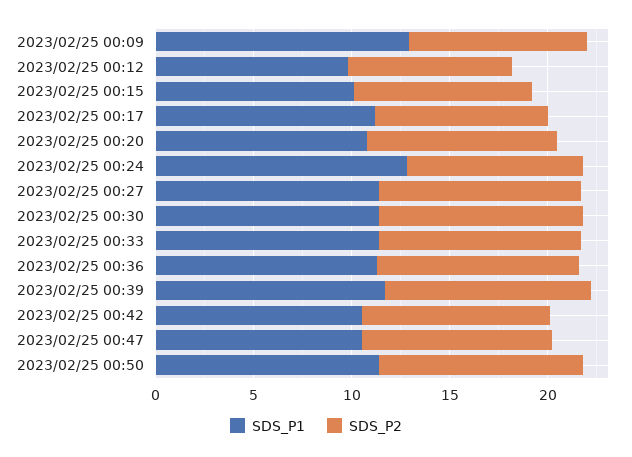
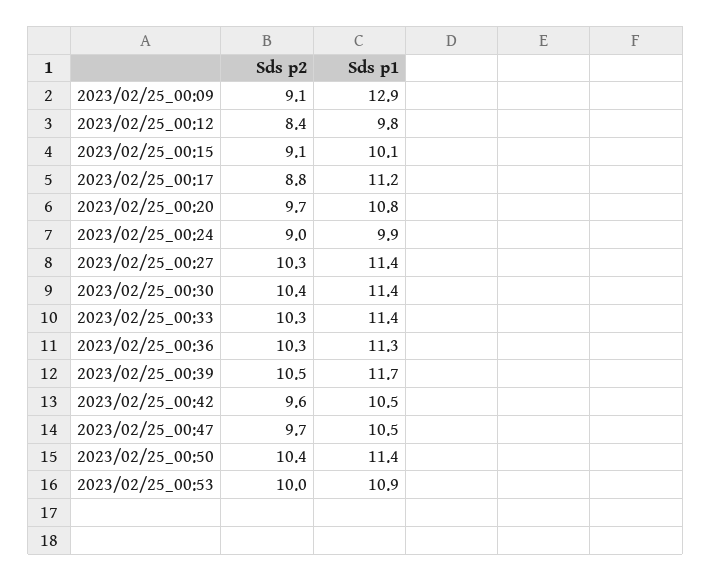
SDS_P1, 2023/02/25 00:24: 13 -> 9.9
SDS_P2, 2023/02/25_00:53: none -> 10
SDS_P1, 2023/02/25_00:53: none -> 10.9

